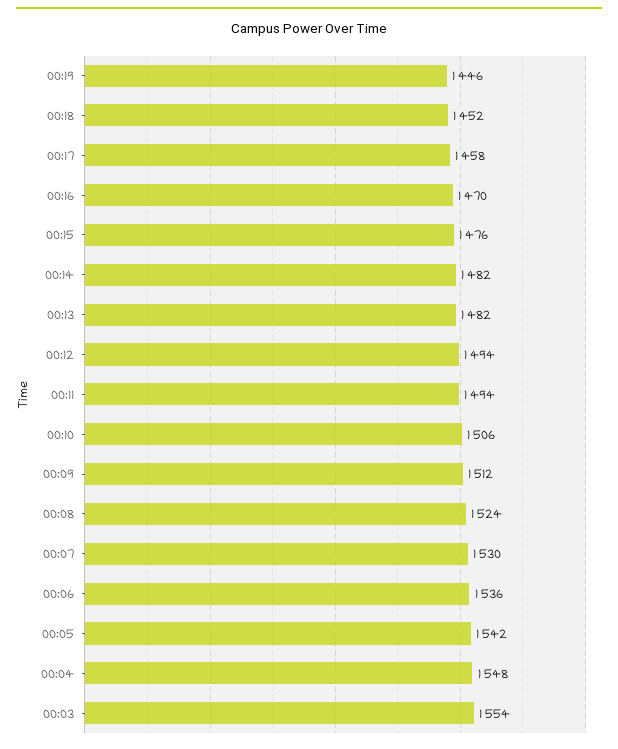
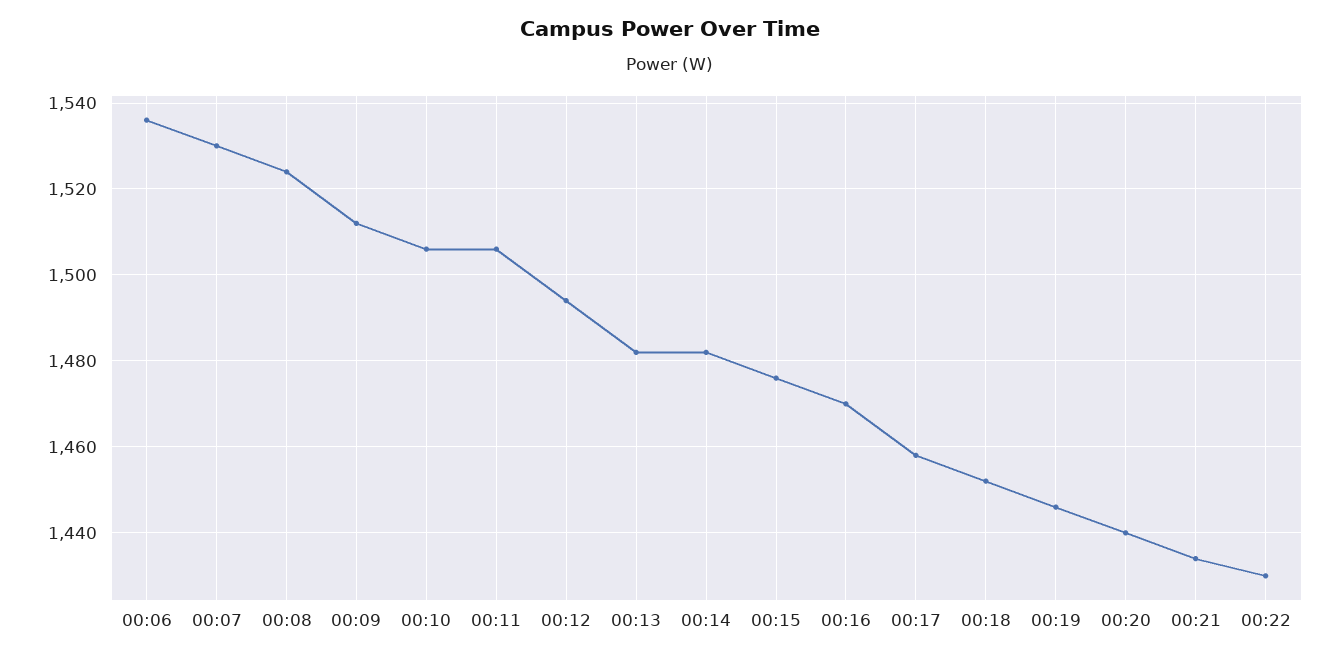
00:11: 1494 -> 1505
00:05: 1542 -> none
00:04: 1548 -> none
00:03: 1554 -> none
00:20: none -> 1440
00:21: none -> 1435
00:22: none -> 1430

